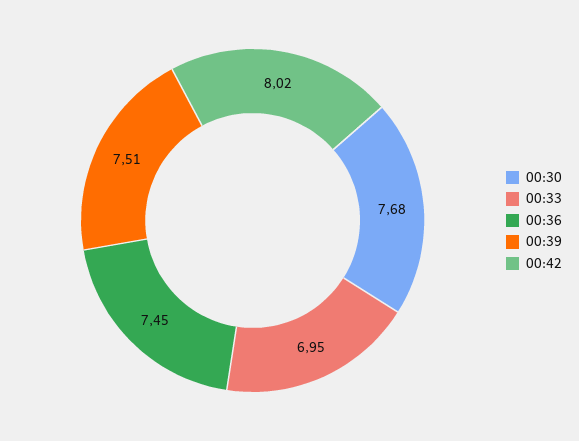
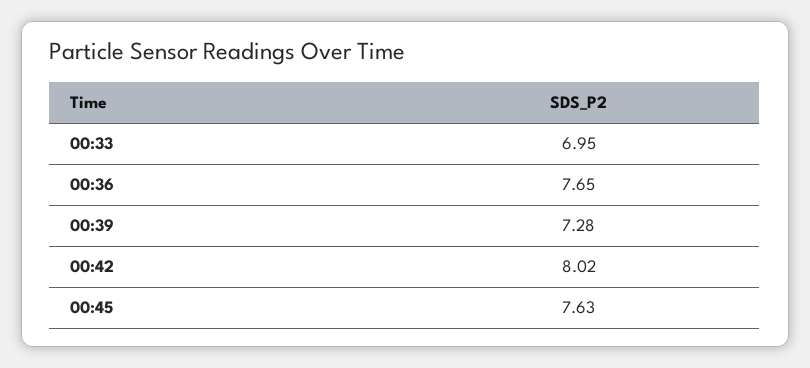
00:30: 7.68 -> none
00:36: 7.45 -> 7.65
00:39: 7.51 -> 7.28
00:45: none -> 7.63

